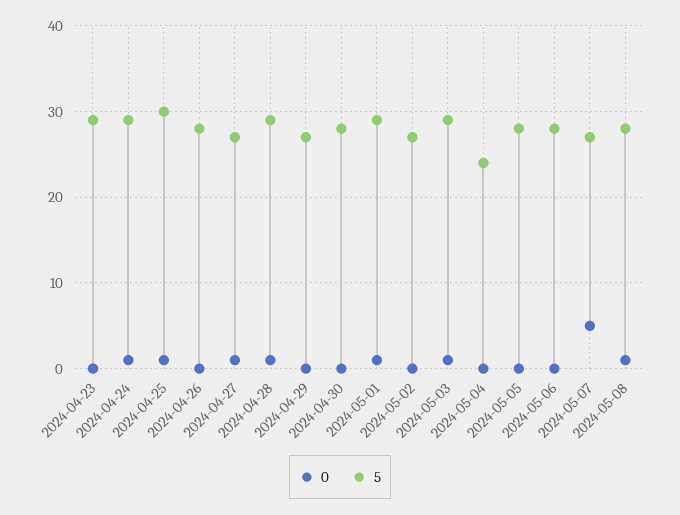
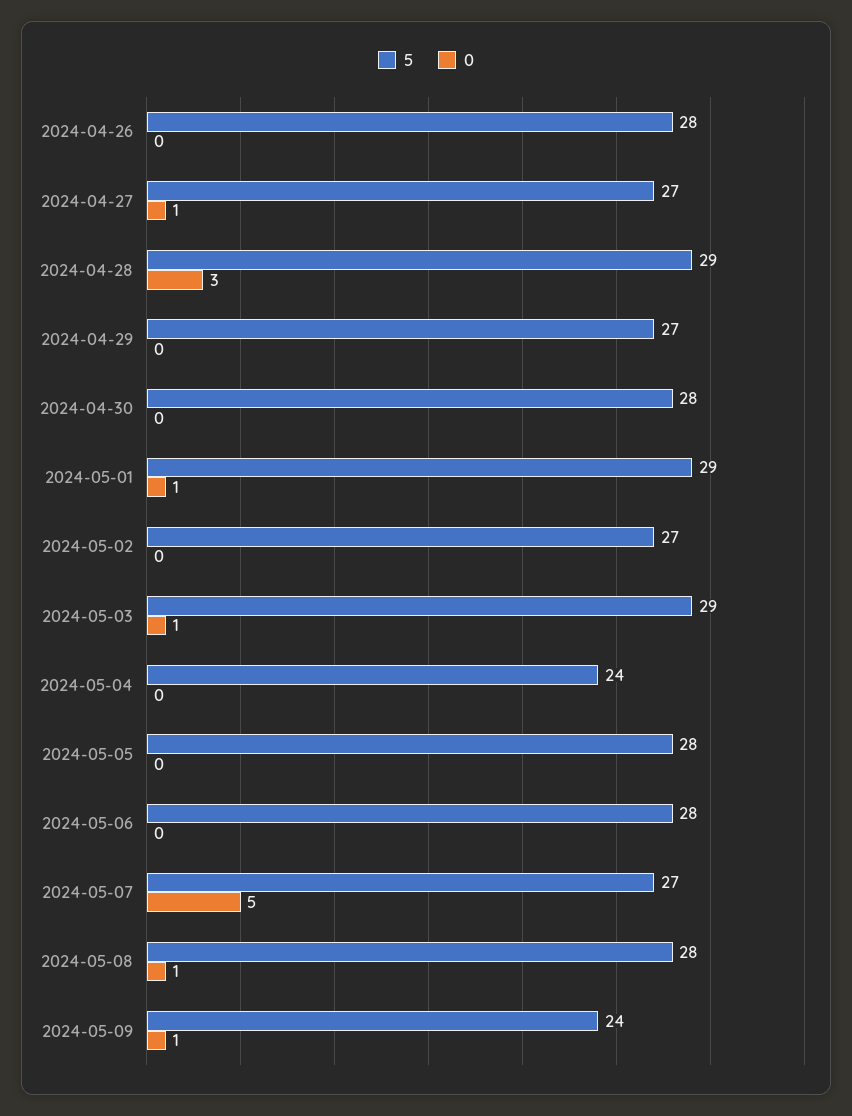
0, 2024-04-23: 0 -> none
5, 2024-04-23: 29 -> none
0, 2024-04-24: 1 -> none
5, 2024-04-24: 29 -> none
0, 2024-04-25: 1 -> none
5, 2024-04-25: 30 -> none
0, 2024-04-28: 1 -> 3
5, 2024-05-09: none -> 24
0, 2024-05-09: none -> 1

